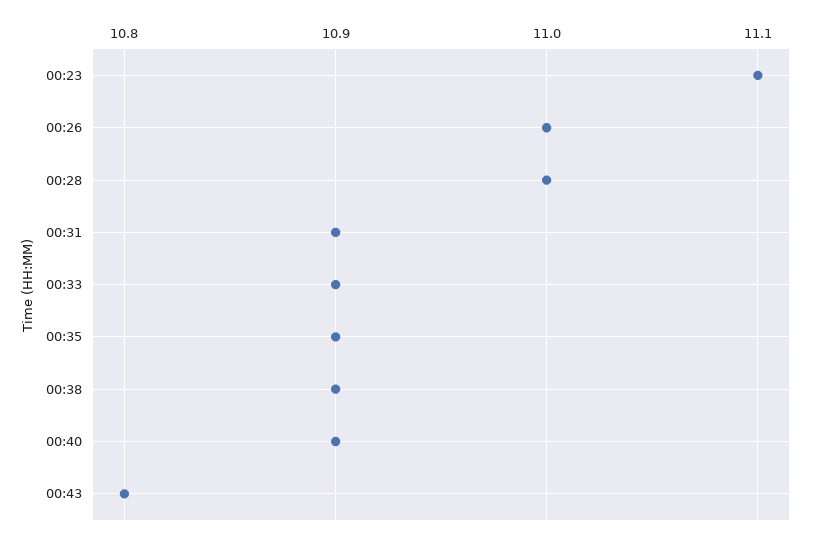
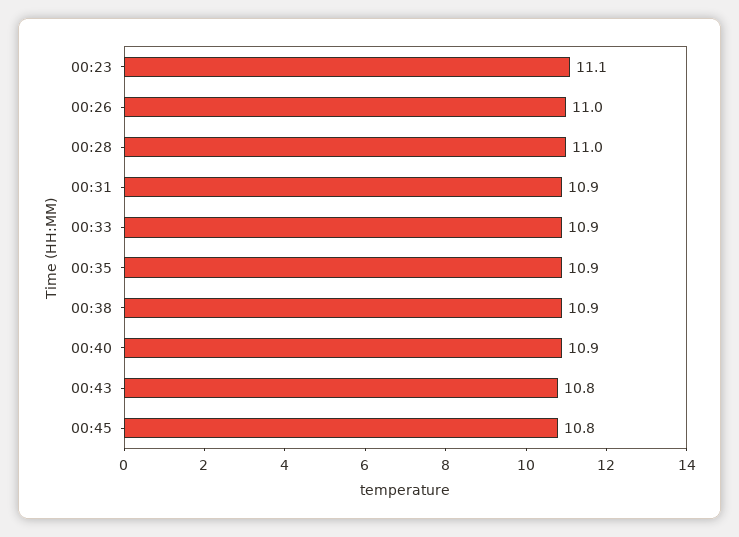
00:45: none -> 10.8

